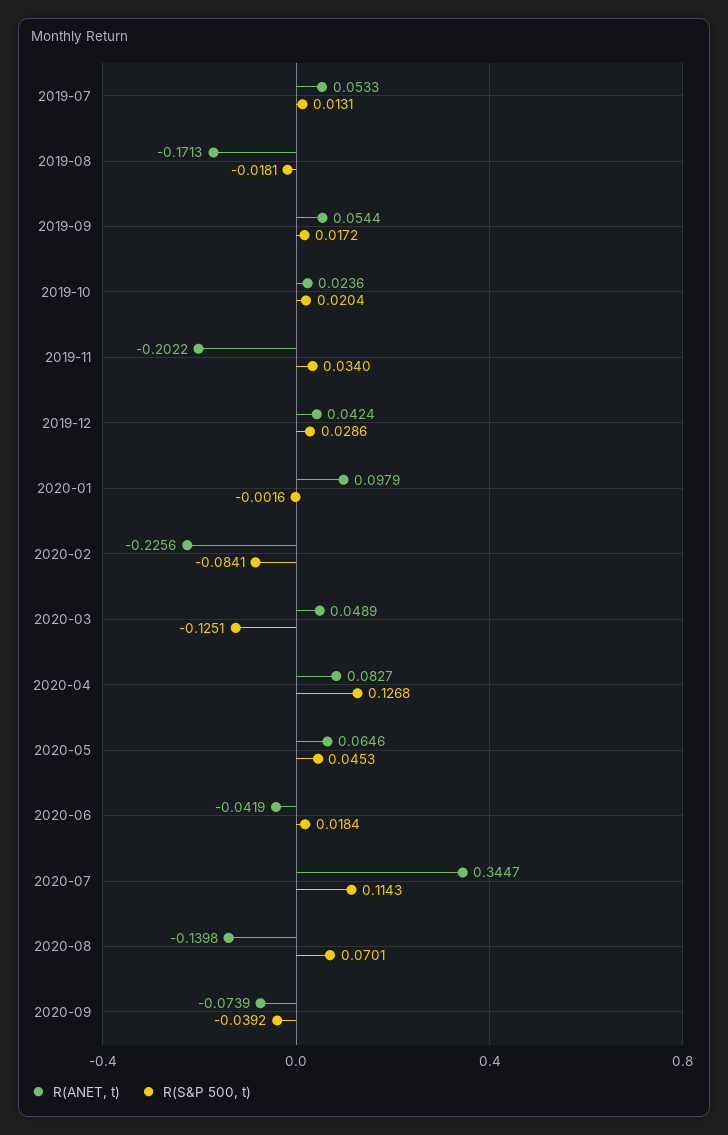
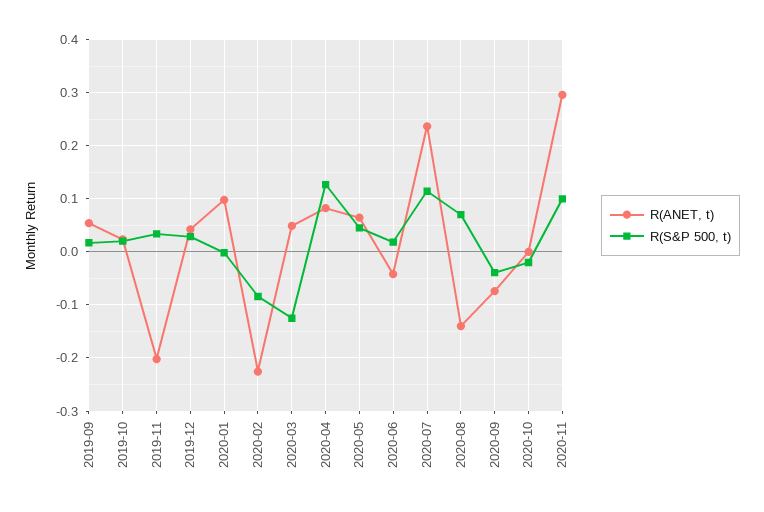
R(ANET, t), 2019-07: 0.0533 -> none
R(S&P 500, t), 2019-07: 0.0131 -> none
R(ANET, t), 2019-08: -0.1713 -> none
R(S&P 500, t), 2019-08: -0.0181 -> none
R(ANET, t), 2020-07: 0.3447 -> 0.24
R(ANET, t), 2020-10: none -> 0
R(S&P 500, t), 2020-10: none -> -0.02
R(ANET, t), 2020-11: none -> 0.3
R(S&P 500, t), 2020-11: none -> 0.1

